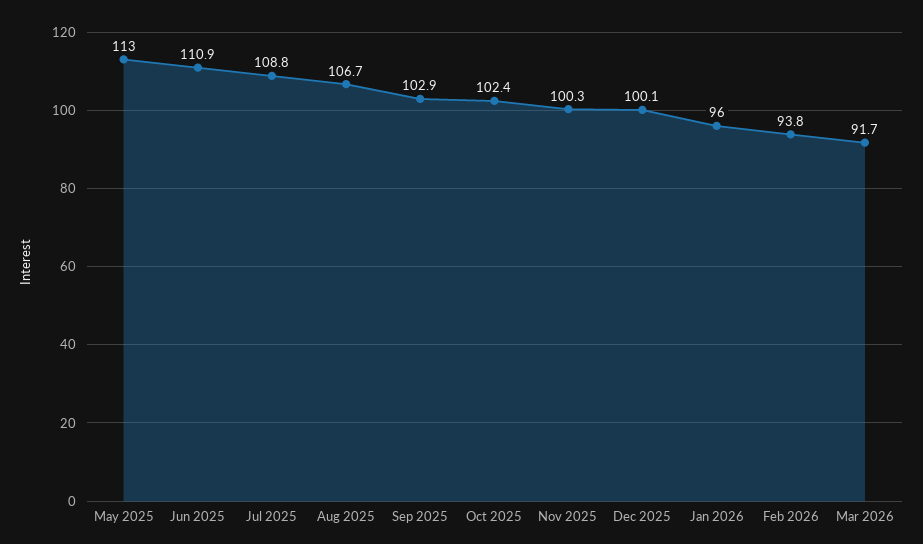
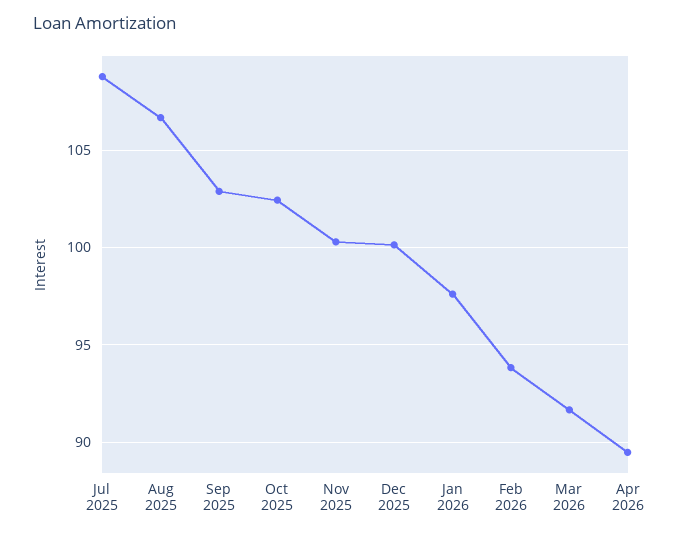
May 2025: 113 -> none
Jun 2025: 110.9 -> none
Jan 2026: 96 -> 97.5
Apr 2026: none -> 89.5

